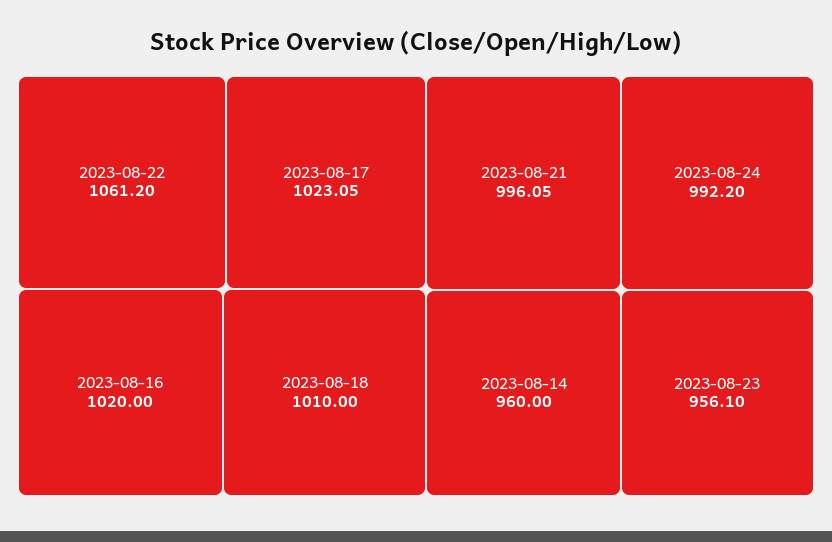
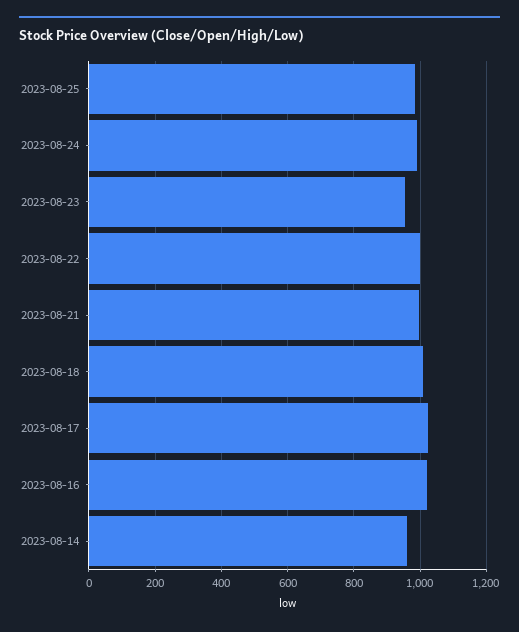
2023-08-22: 1061.2 -> 1000
2023-08-25: none -> 980

